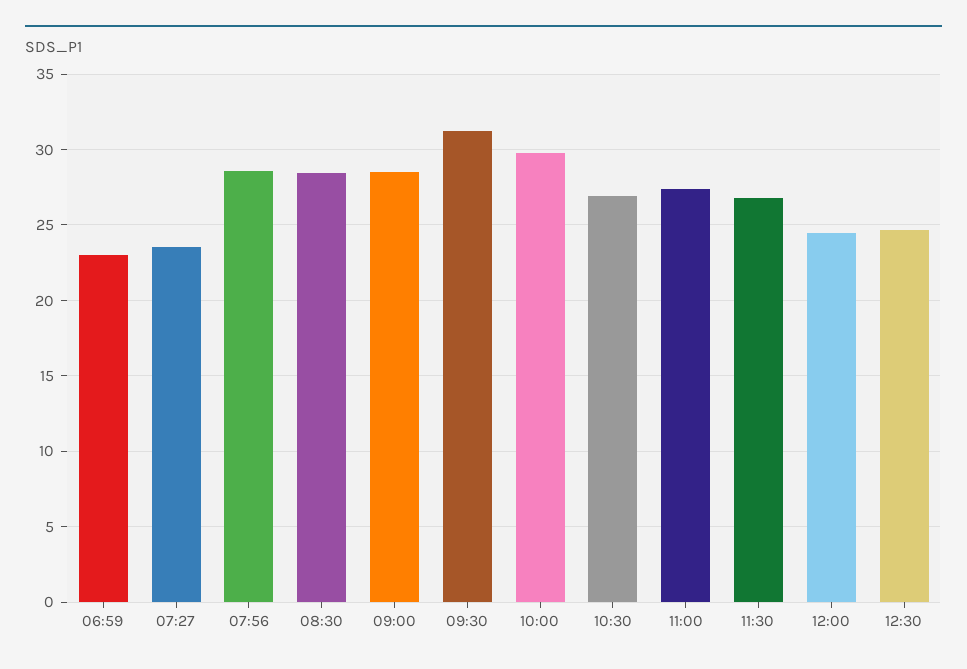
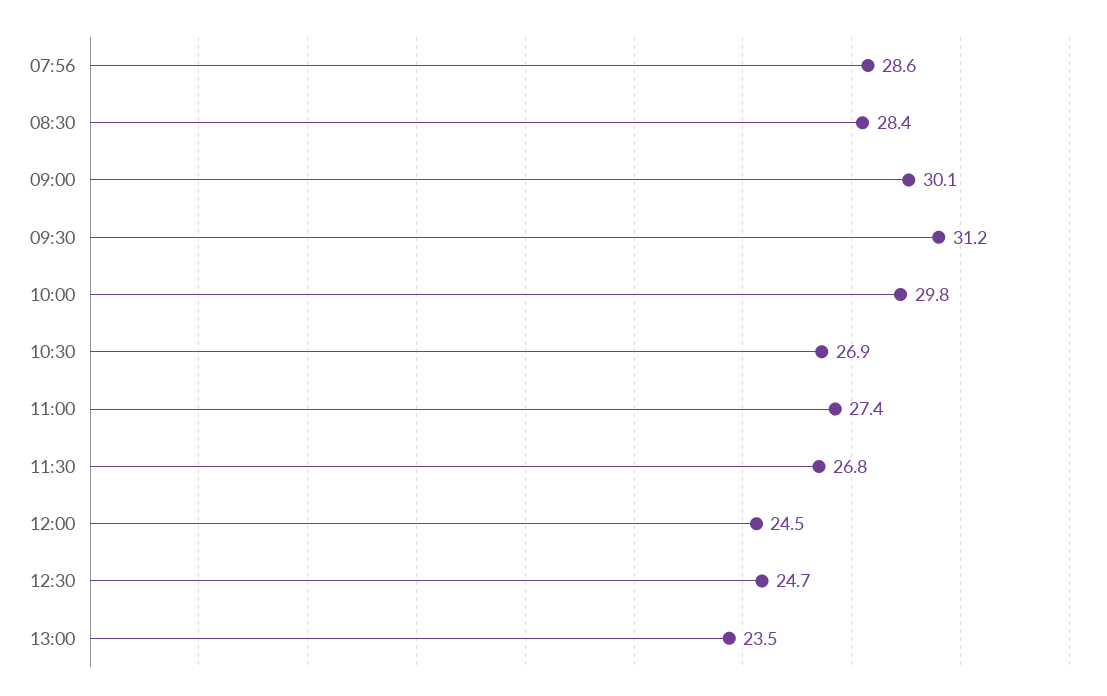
06:59: 23 -> none
07:27: 23.5 -> none
09:00: 28.5 -> 30.1
13:00: none -> 23.5

